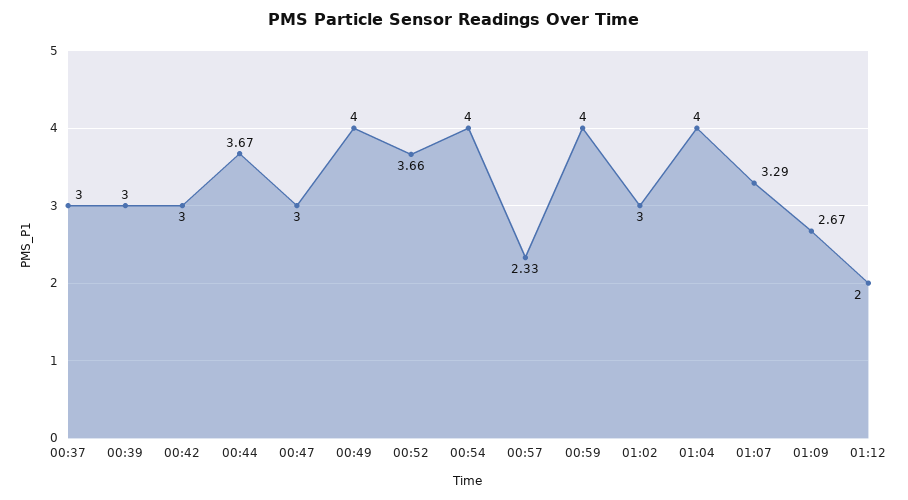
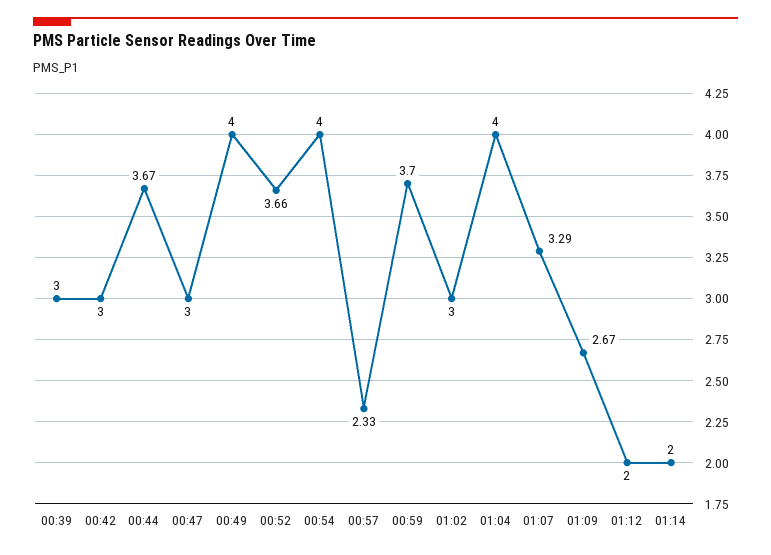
00:37: 3 -> none
00:59: 4 -> 3.7
01:14: none -> 2

